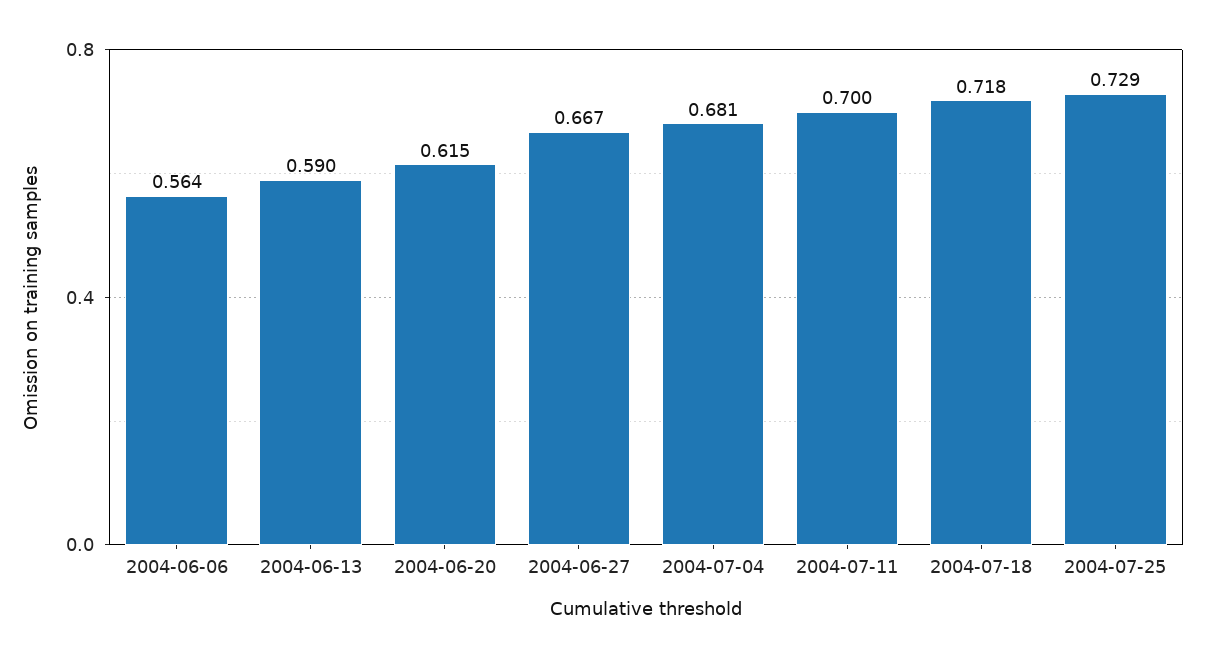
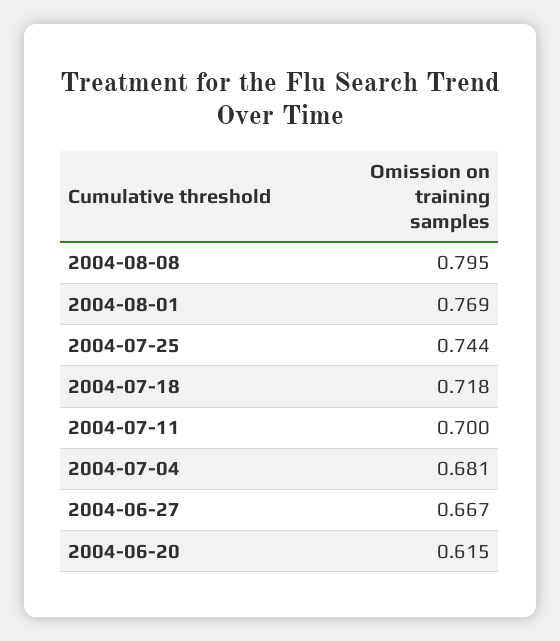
2004-06-06: 0.564 -> none
2004-06-13: 0.59 -> none
2004-07-25: 0.729 -> 0.744
2004-08-08: none -> 0.795
2004-08-01: none -> 0.769

